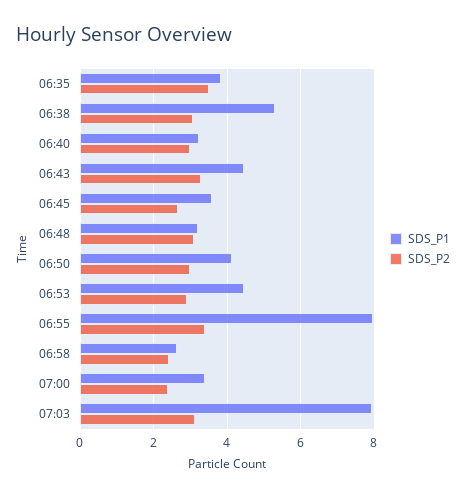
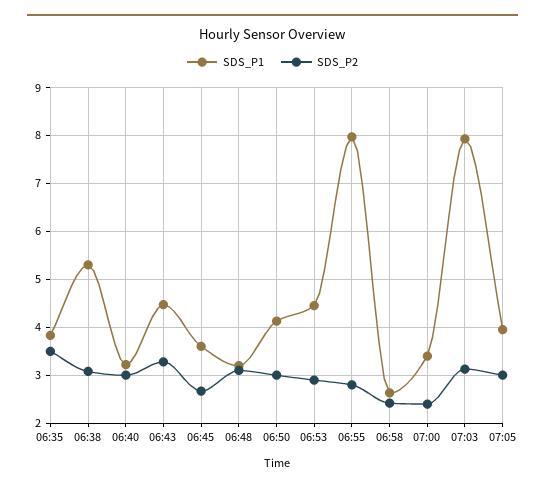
SDS_P2, 06:55: 3.4 -> 2.8
SDS_P1, 07:05: none -> 4
SDS_P2, 07:05: none -> 3

